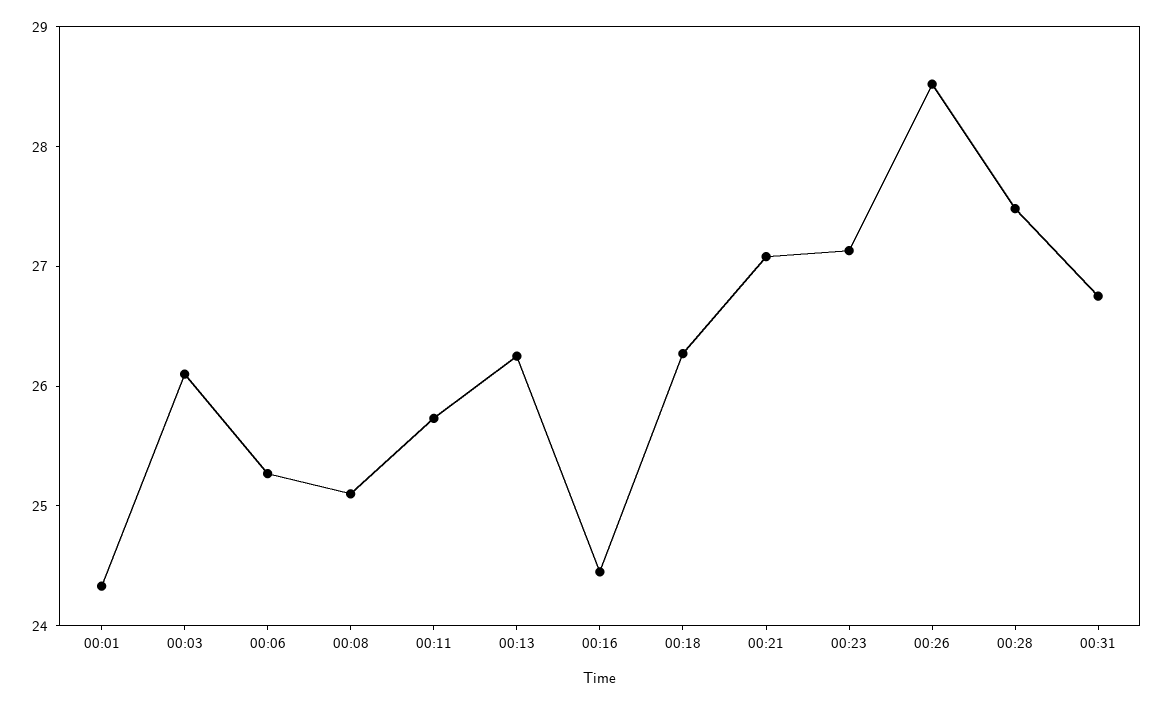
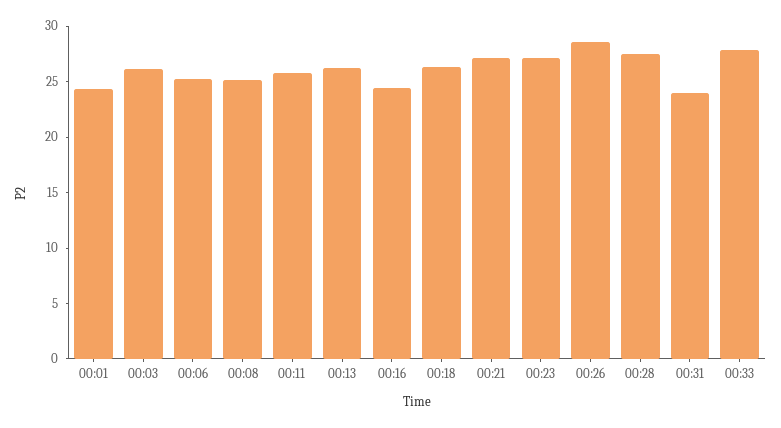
00:31: 26.8 -> 24
00:33: none -> 28

